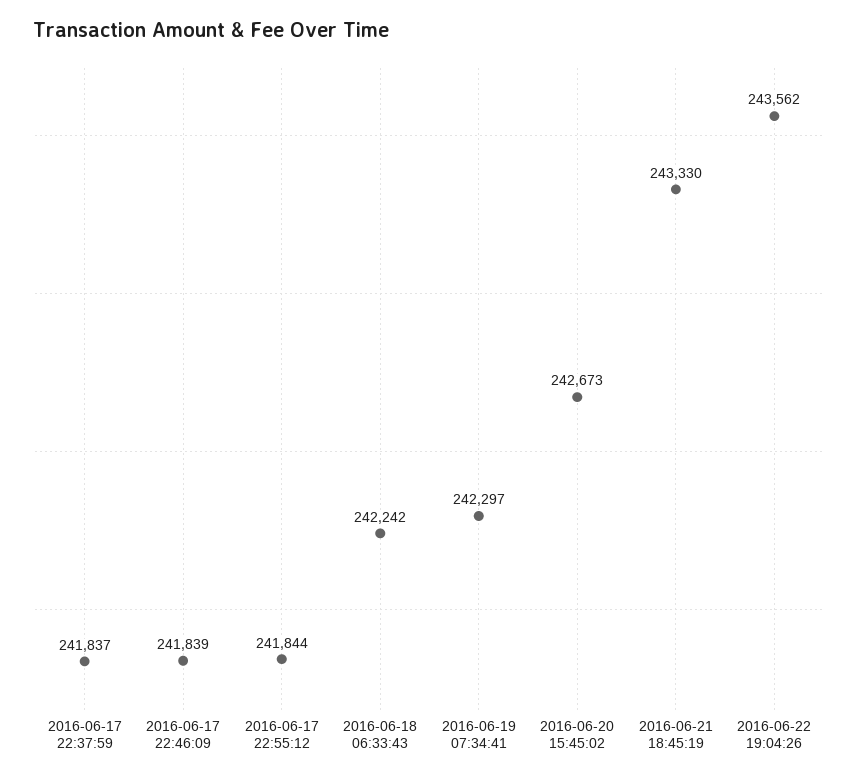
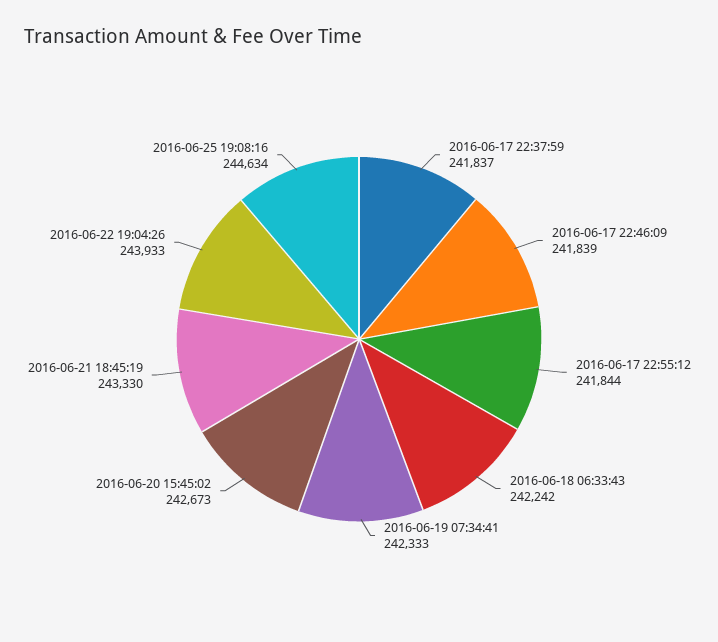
2016-06-19 07:34:41: 242297 -> 242333
2016-06-22 19:04:26: 243562 -> 243933
2016-06-25 19:08:16: none -> 244634

